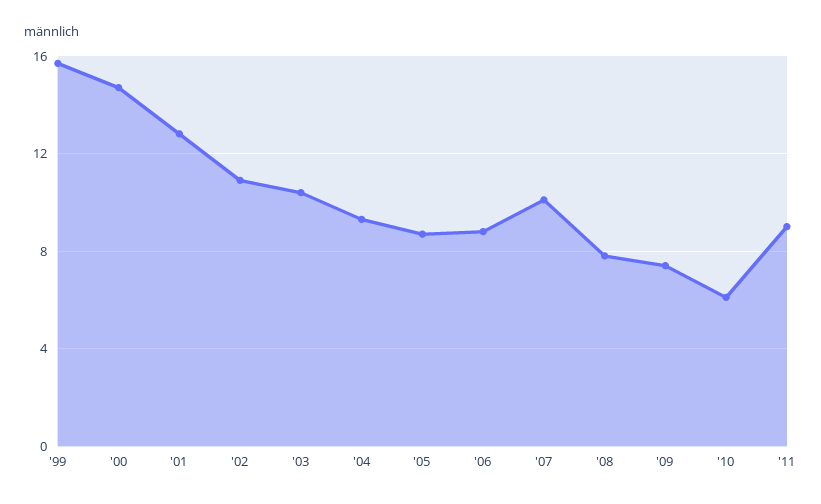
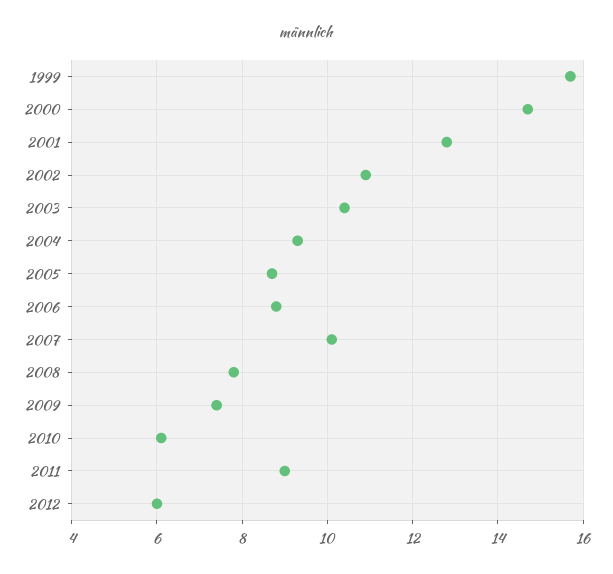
2012: none -> 6

